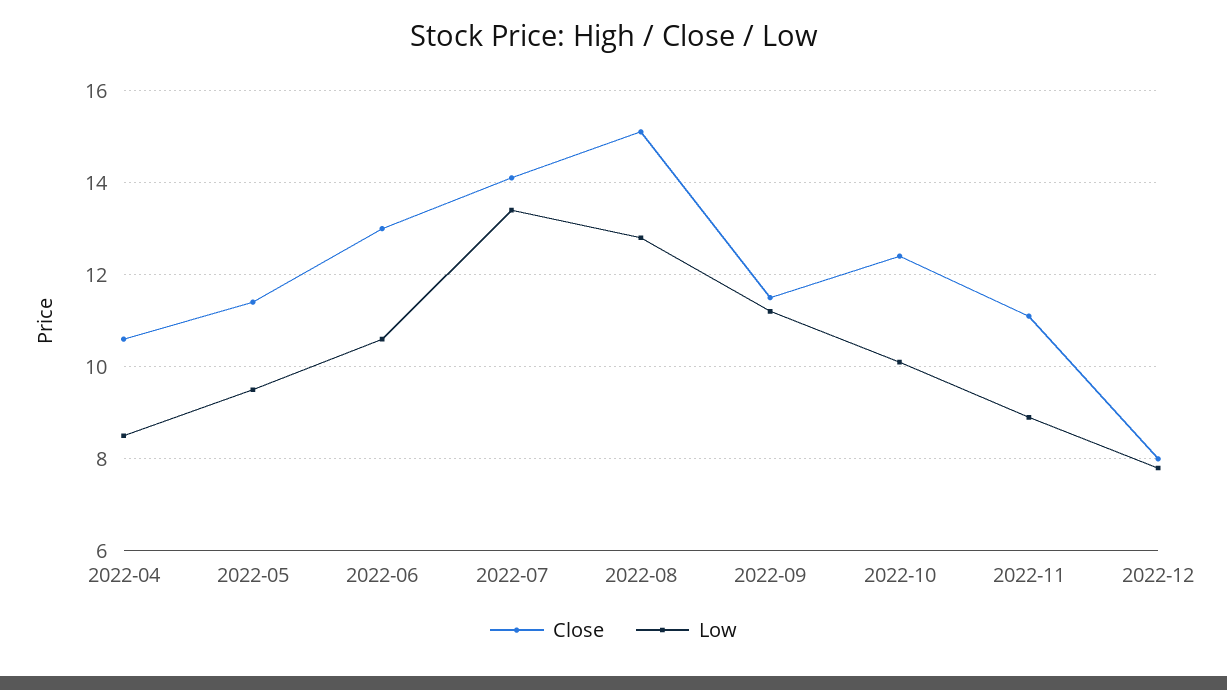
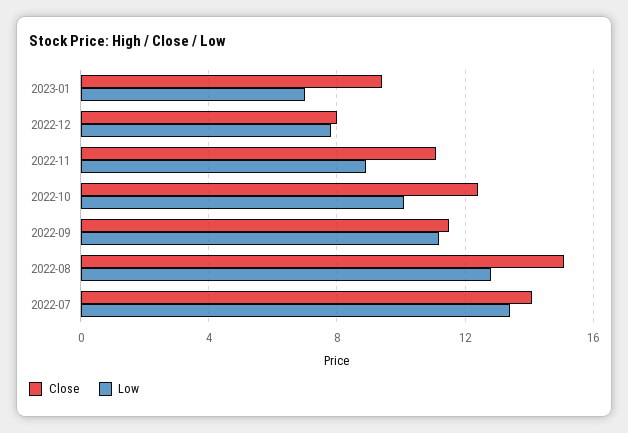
Close, 2022-04: 10.5 -> none
Low, 2022-04: 8.5 -> none
Close, 2022-05: 11.5 -> none
Low, 2022-05: 9.5 -> none
Close, 2022-06: 13 -> none
Low, 2022-06: 10.5 -> none
Close, 2023-01: none -> 9.5
Low, 2023-01: none -> 7

